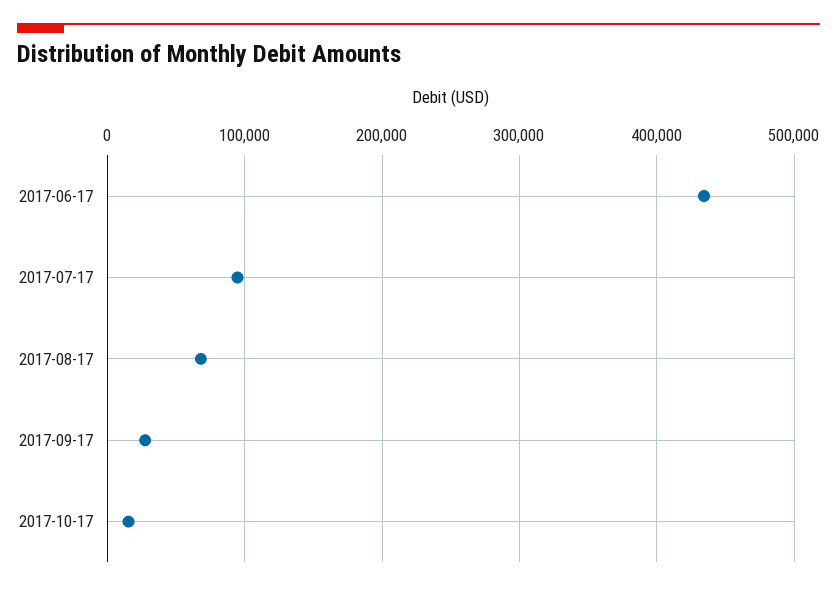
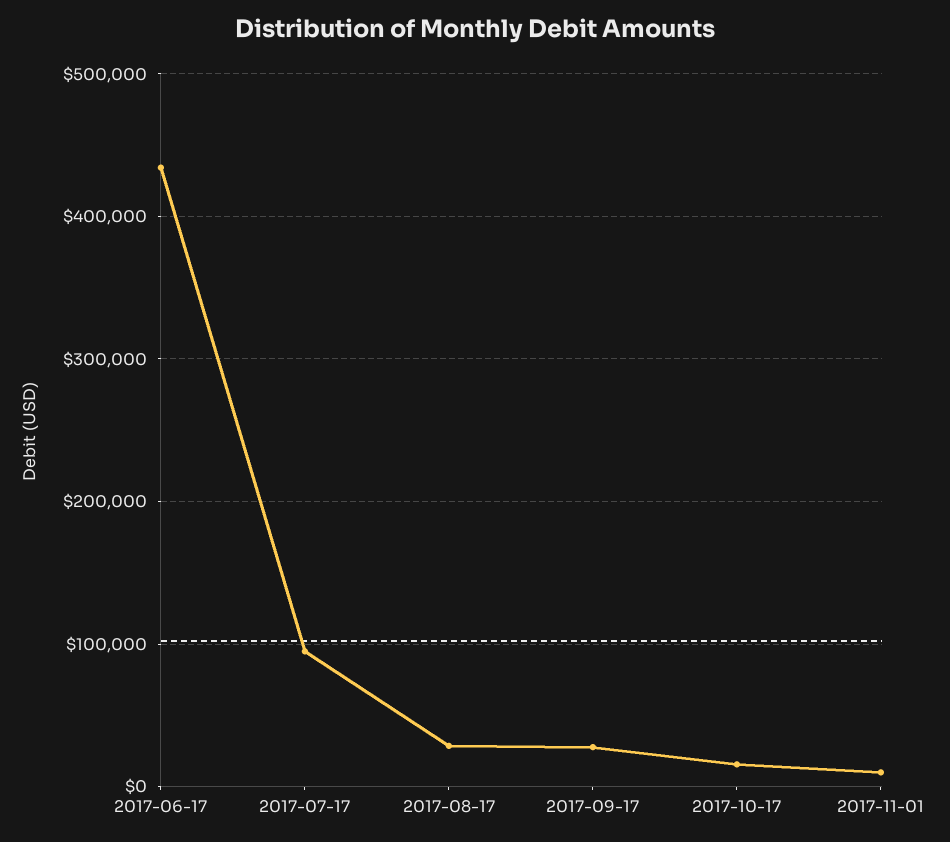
2017-08-17: 70000 -> 30000
2017-11-01: none -> 10000

